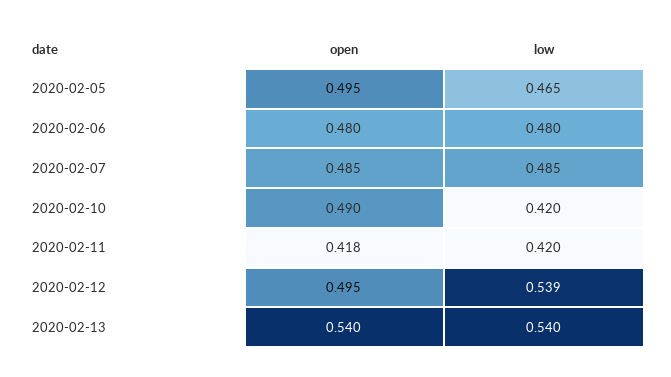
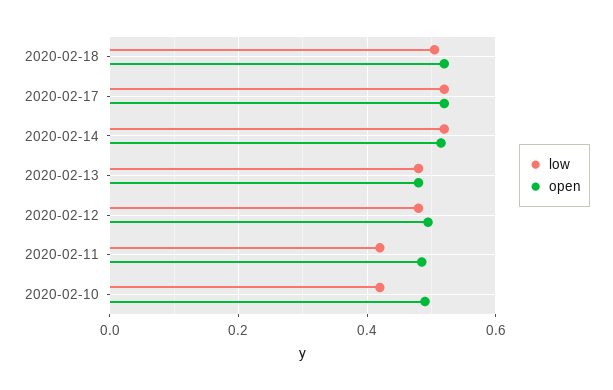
open, 2020-02-05: 0.495 -> none
low, 2020-02-05: 0.465 -> none
open, 2020-02-06: 0.48 -> none
low, 2020-02-06: 0.48 -> none
open, 2020-02-07: 0.485 -> none
low, 2020-02-07: 0.485 -> none
open, 2020-02-11: 0.418 -> 0.48
low, 2020-02-12: 0.539 -> 0.48
open, 2020-02-13: 0.54 -> 0.48
low, 2020-02-13: 0.54 -> 0.48
low, 2020-02-18: none -> 0.5
open, 2020-02-18: none -> 0.52
low, 2020-02-17: none -> 0.52
open, 2020-02-17: none -> 0.52
low, 2020-02-14: none -> 0.52
open, 2020-02-14: none -> 0.52

